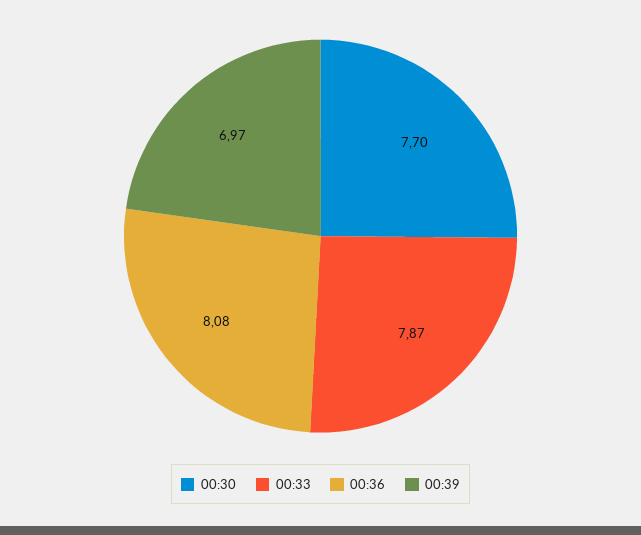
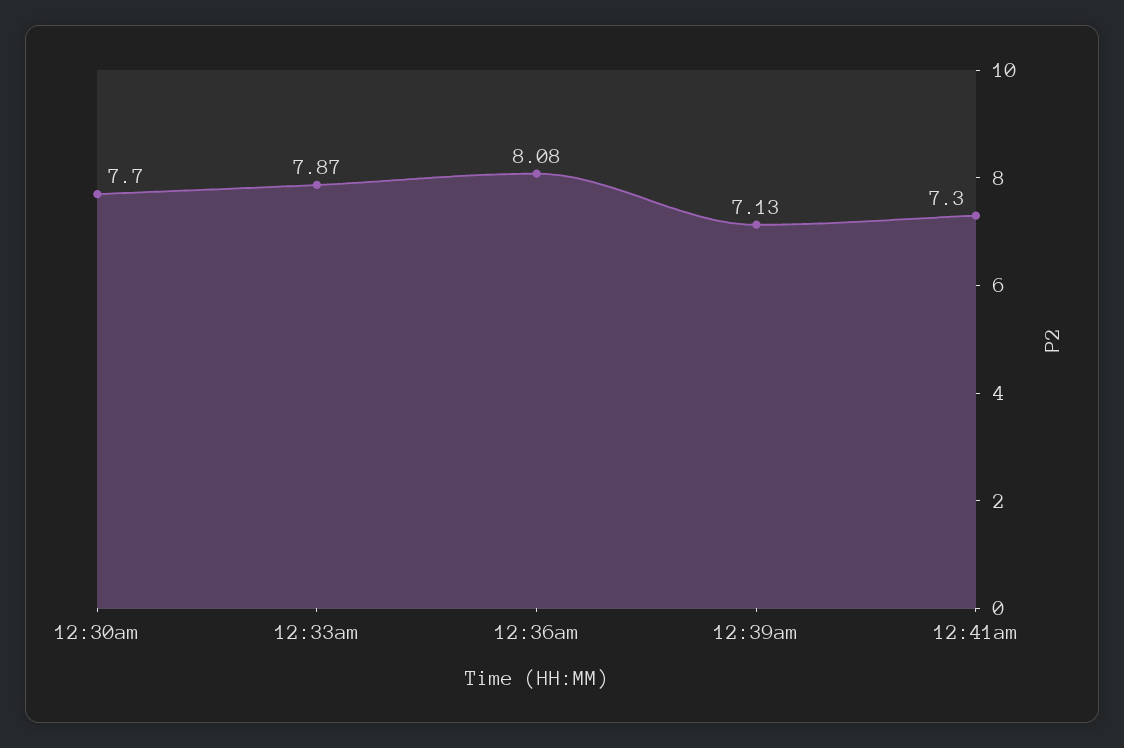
00:39: 6.97 -> 7.13
12:41am: none -> 7.3

